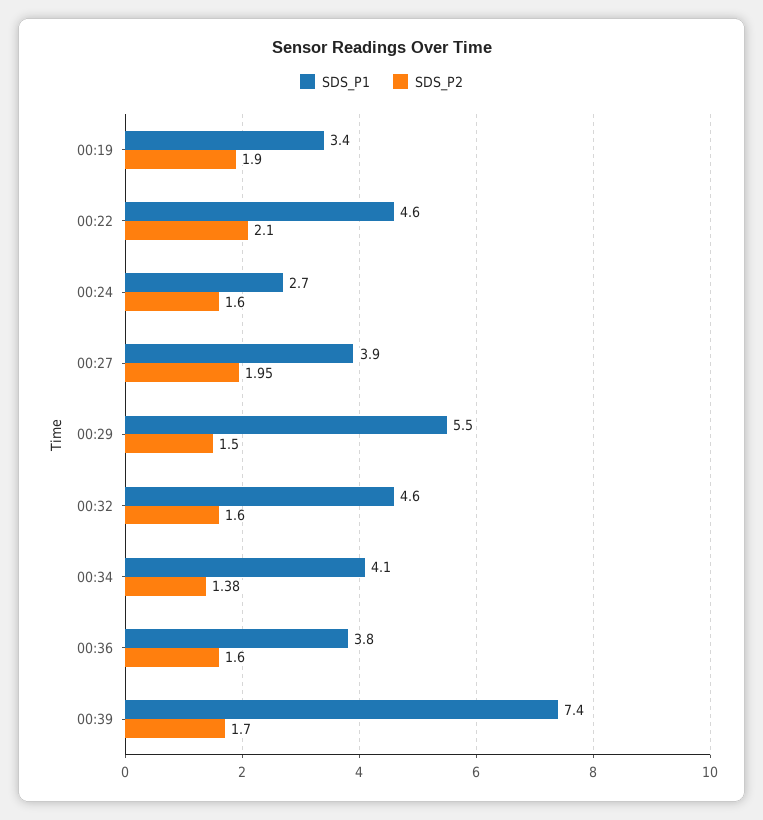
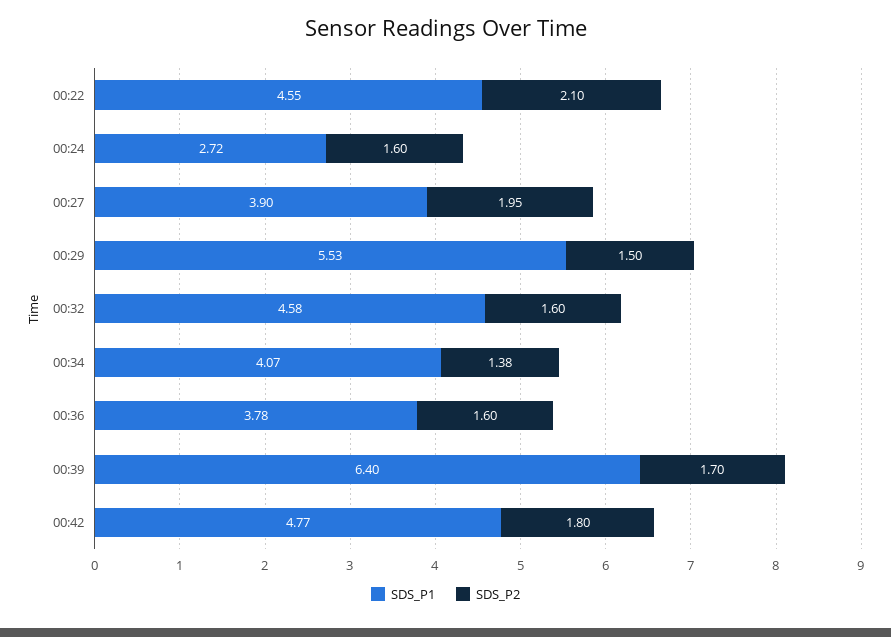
SDS_P1, 00:19: 3.4 -> none
SDS_P2, 00:19: 1.9 -> none
SDS_P1, 00:39: 7.4 -> 6.4
SDS_P1, 00:42: none -> 4.77
SDS_P2, 00:42: none -> 1.8

